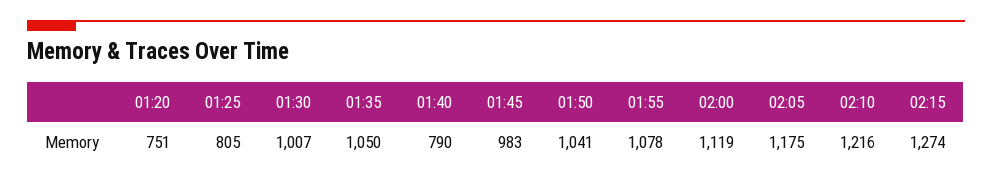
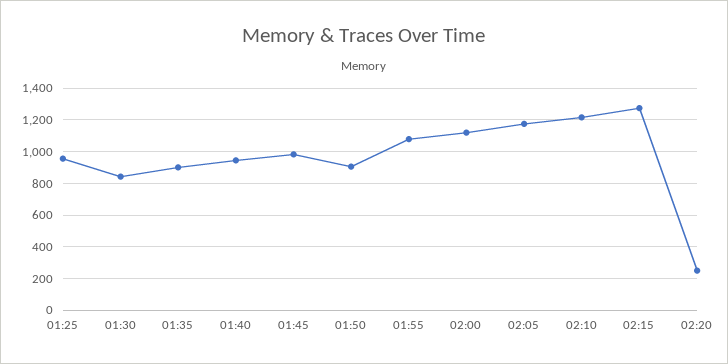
01:20: 751 -> none
01:25: 805 -> 950
01:30: 1007 -> 850
01:35: 1050 -> 900
01:40: 790 -> 950
01:50: 1041 -> 900
02:20: none -> 250

